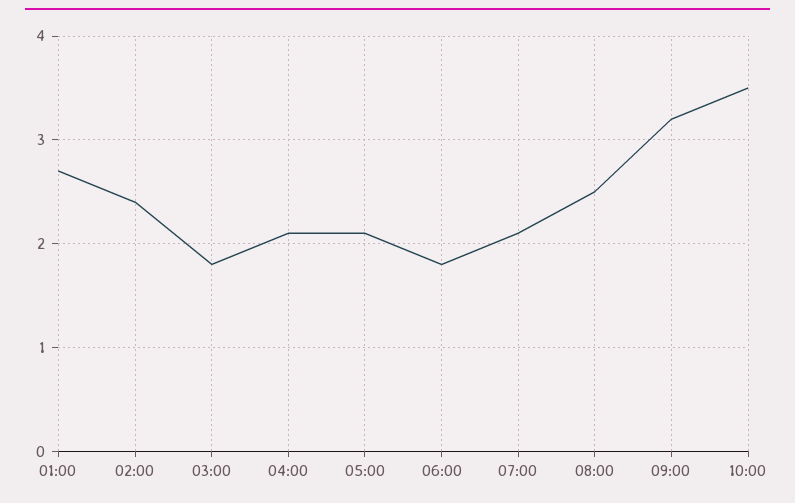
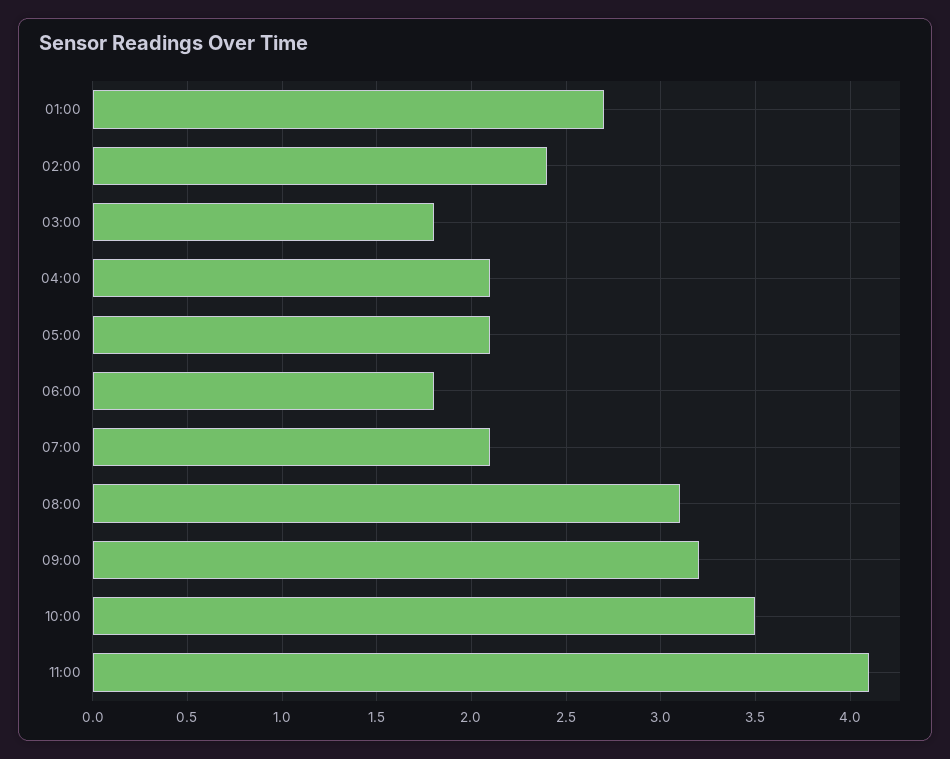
08:00: 2.5 -> 3.1
11:00: none -> 4.1

